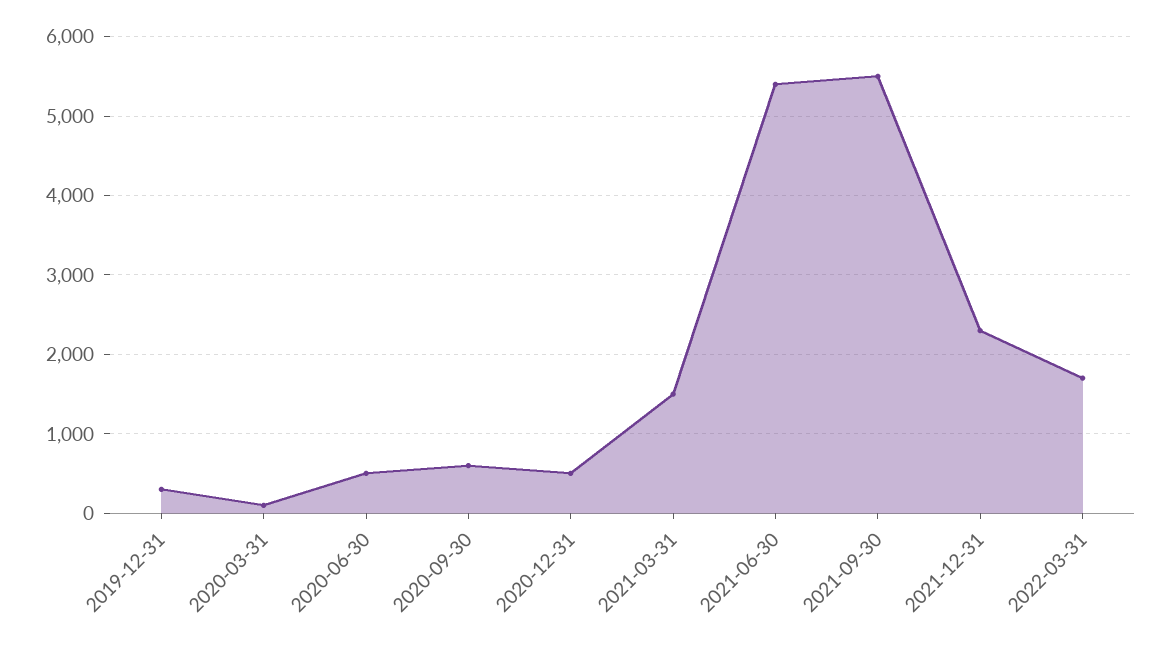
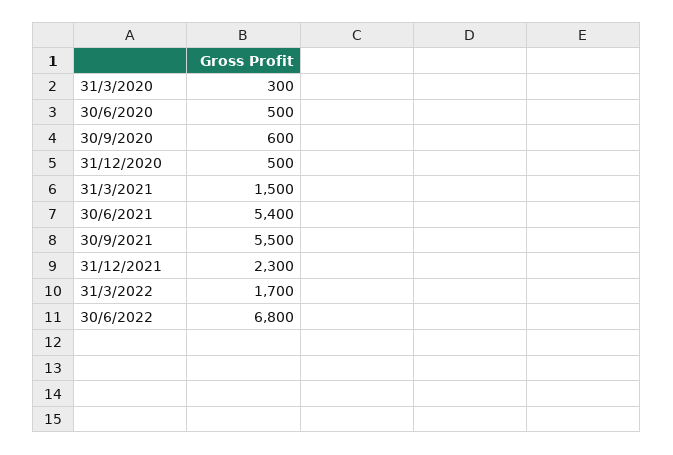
2019-12-31: 300 -> none
2020-03-31: 100 -> 300
30/6/2022: none -> 6800

